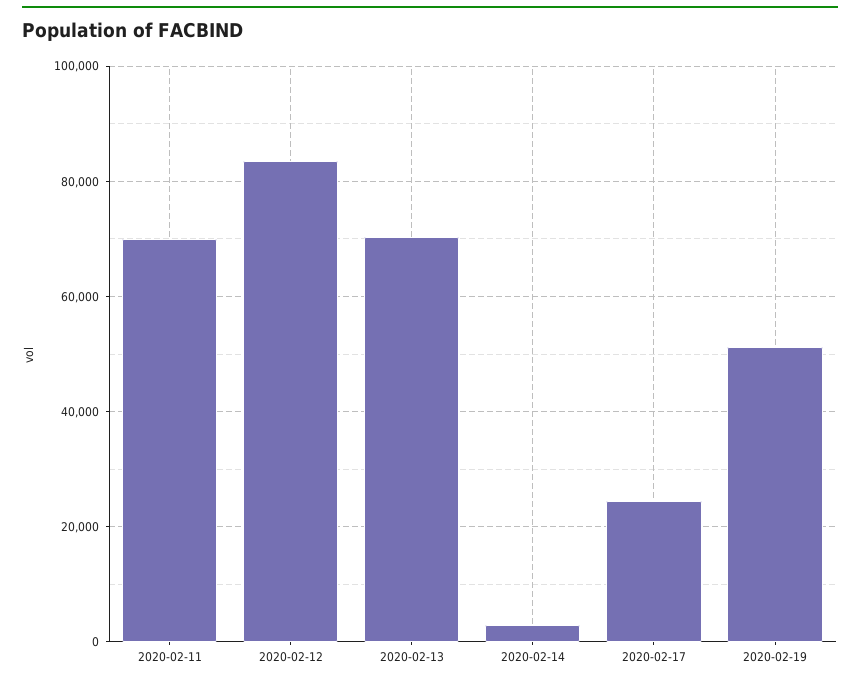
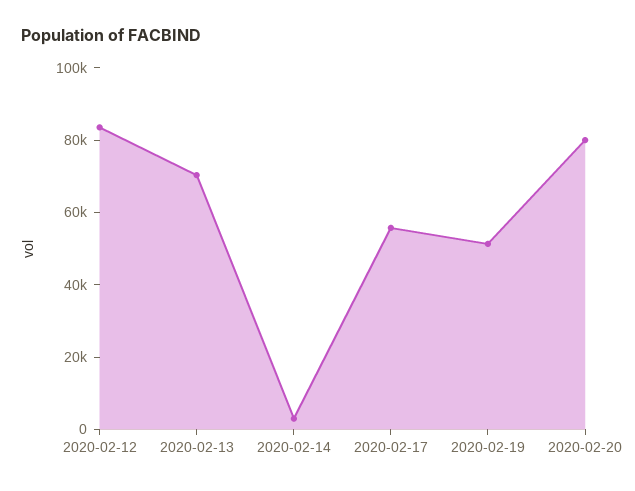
2020-02-11: 70000 -> none
2020-02-17: 24000 -> 55000
2020-02-20: none -> 80000

